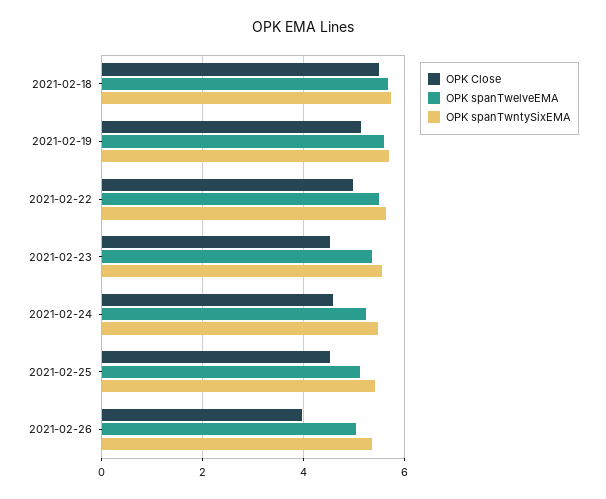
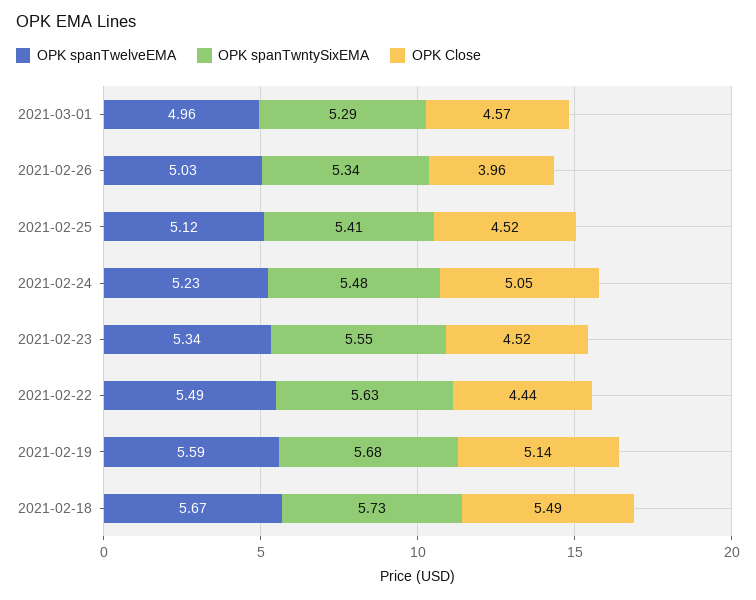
OPK Close, 2021-02-22: 5 -> 4.44
OPK Close, 2021-02-24: 4.6 -> 5.05
OPK spanTwelveEMA, 2021-03-01: none -> 4.96
OPK spanTwntySixEMA, 2021-03-01: none -> 5.29
OPK Close, 2021-03-01: none -> 4.57

